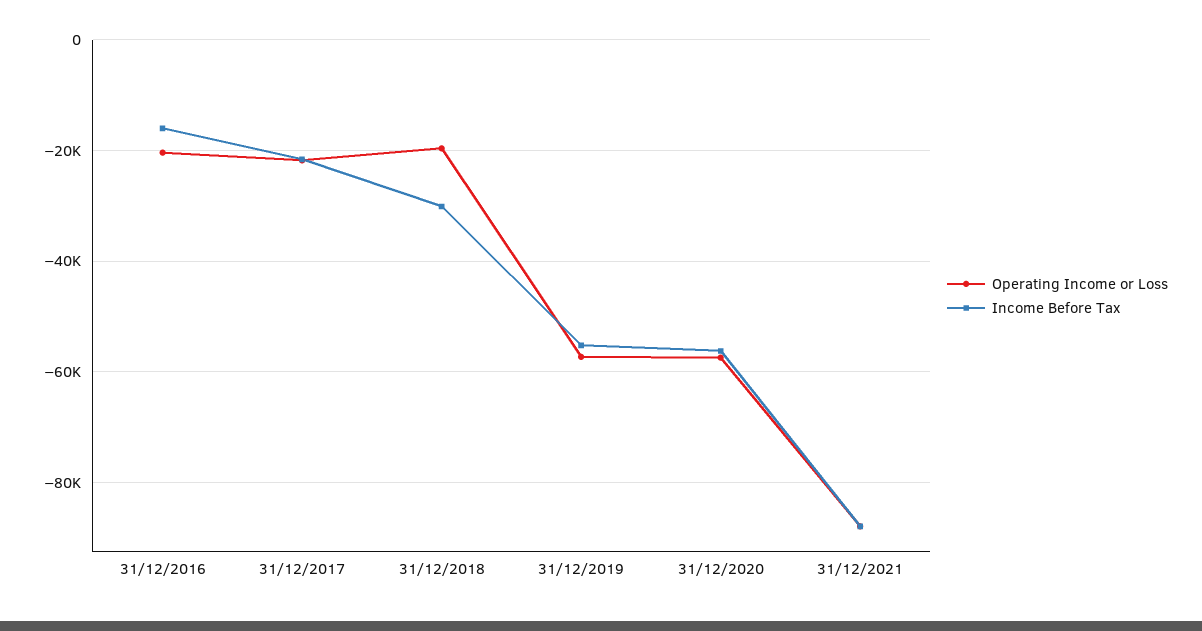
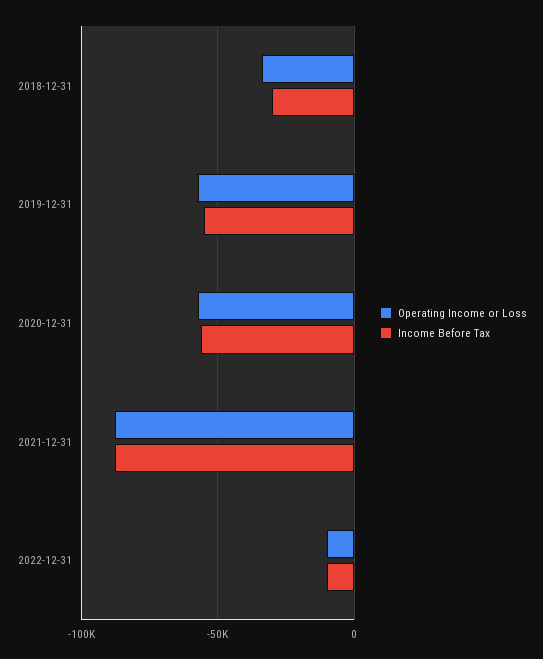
Operating Income or Loss, 31/12/2016: -20000 -> none
Income Before Tax, 31/12/2016: -16000 -> none
Operating Income or Loss, 31/12/2017: -22000 -> none
Income Before Tax, 31/12/2017: -22000 -> none
Operating Income or Loss, 31/12/2018: -20000 -> -35000
Operating Income or Loss, 2022-12-31: none -> -10000
Income Before Tax, 2022-12-31: none -> -10000

